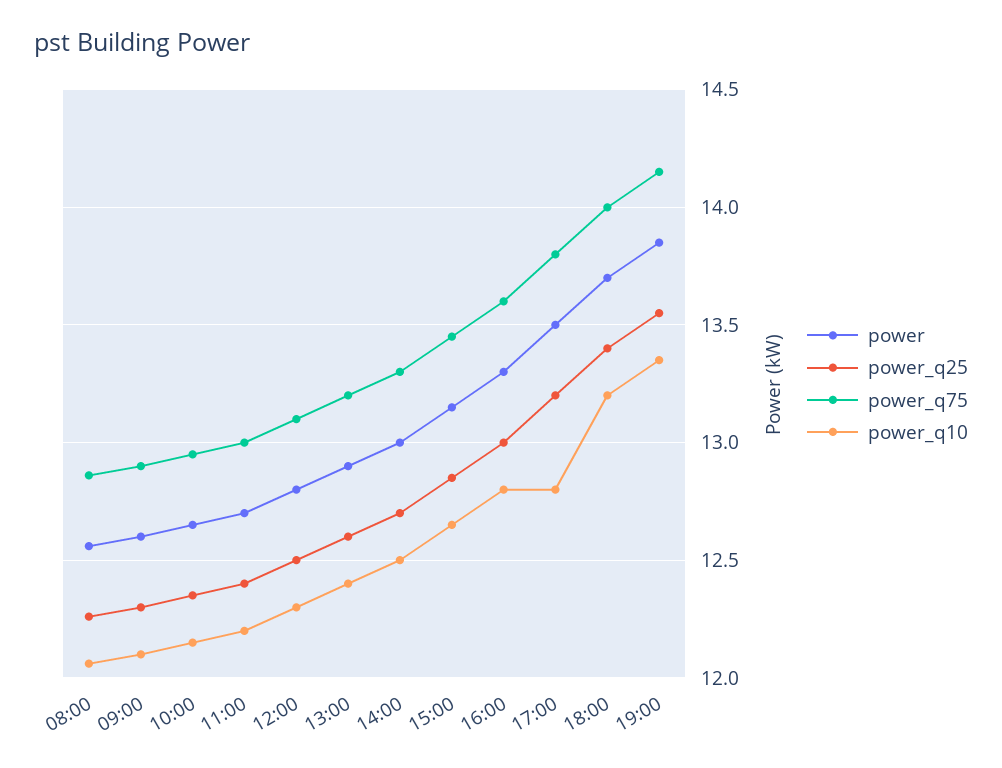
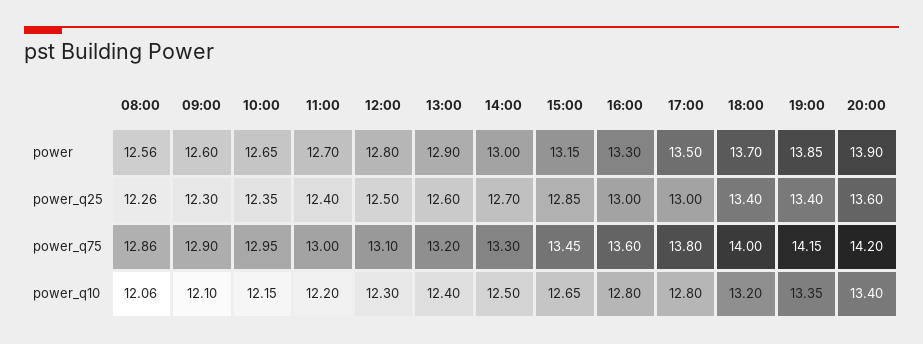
power_q25, 17:00: 13.2 -> 13
power_q25, 19:00: 13.55 -> 13.4
power, 20:00: none -> 13.9
power_q25, 20:00: none -> 13.6
power_q75, 20:00: none -> 14.2
power_q10, 20:00: none -> 13.4

